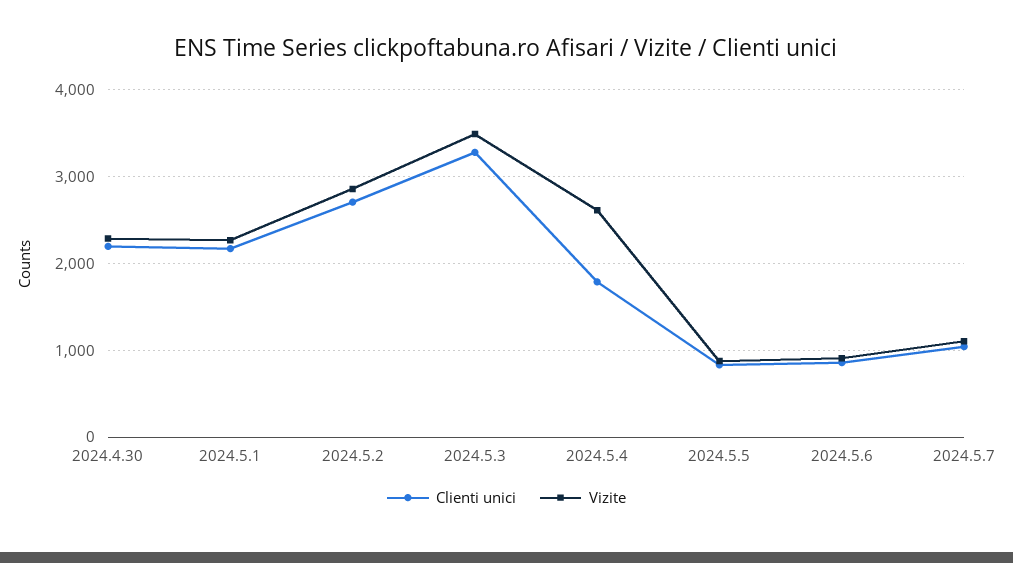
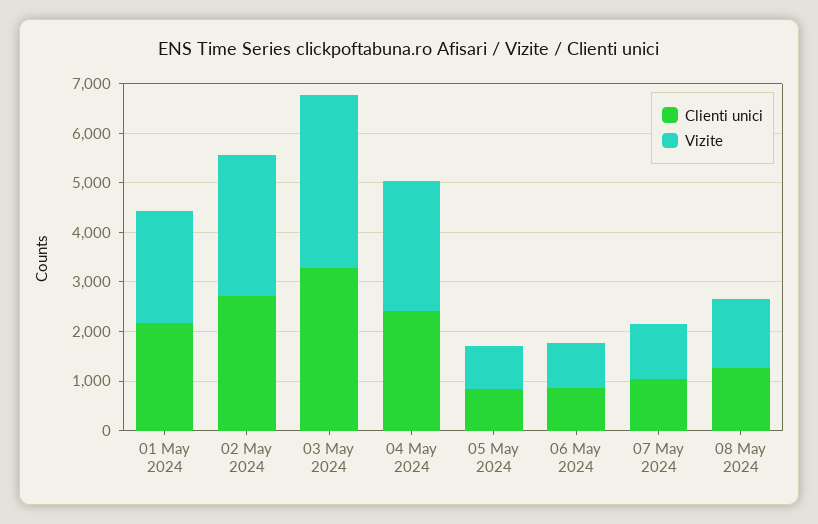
Clienti unici, 2024.4.30: 2200 -> none
Vizite, 2024.4.30: 2300 -> none
Clienti unici, 2024.5.4: 1800 -> 2400
Clienti unici, 08 May 2024: none -> 1200
Vizite, 08 May 2024: none -> 1400

